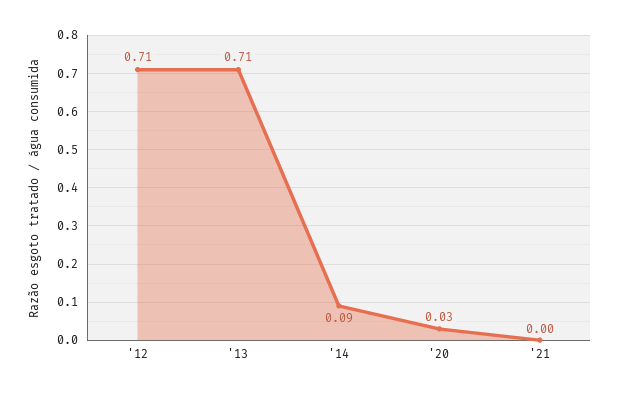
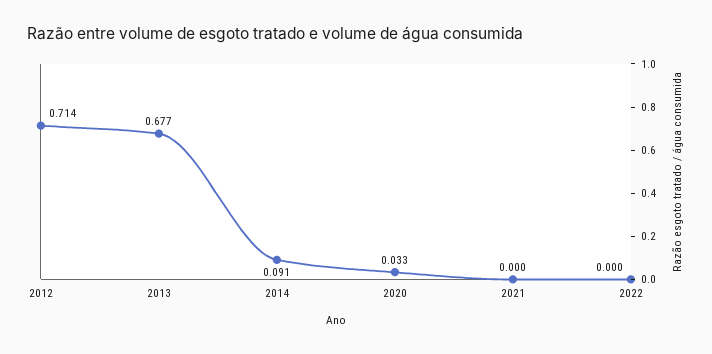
'13: 0.71 -> 0.677
2022: none -> 0

